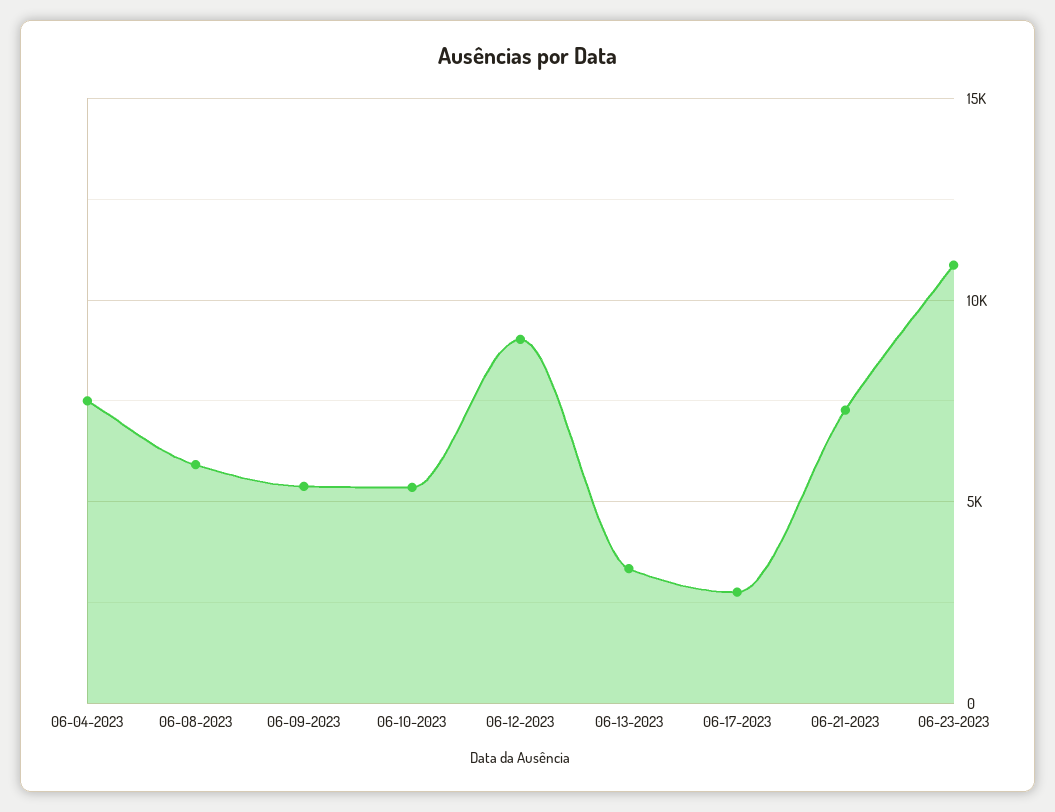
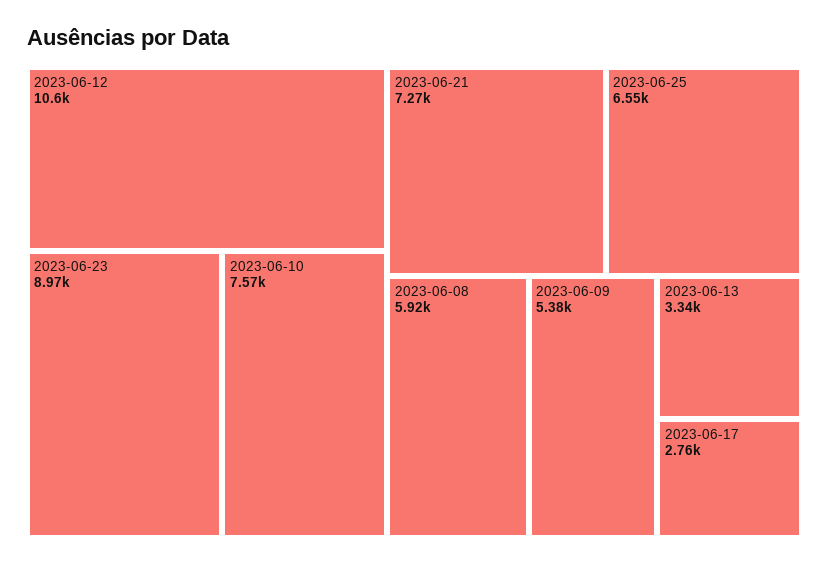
06-04-2023: 7500 -> none
06-10-2023: 5500 -> 7570
06-12-2023: 9000 -> 10600
06-23-2023: 11000 -> 8970
2023-06-25: none -> 6550

